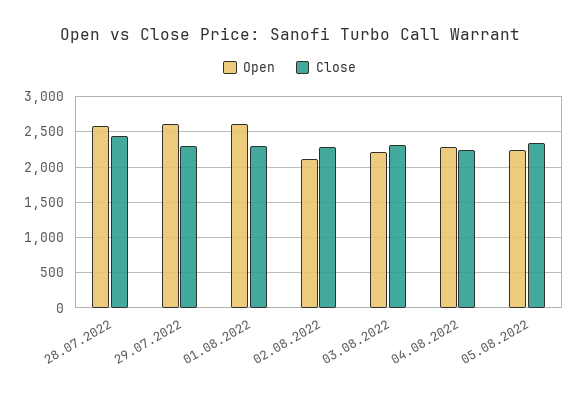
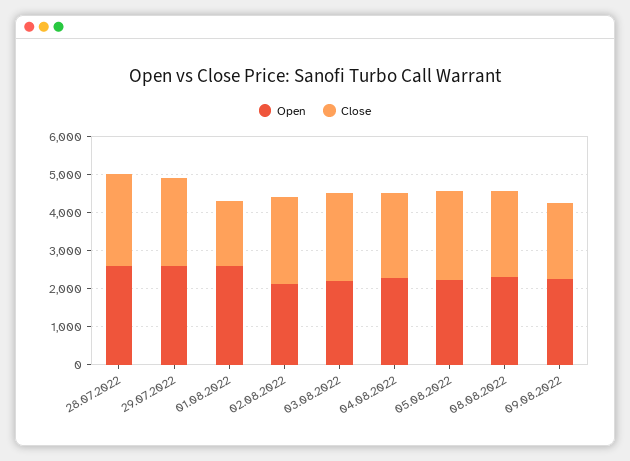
Close, 01.08.2022: 2300 -> 1750
Open, 08.08.2022: none -> 2250
Close, 08.08.2022: none -> 2250
Open, 09.08.2022: none -> 2250
Close, 09.08.2022: none -> 2000

